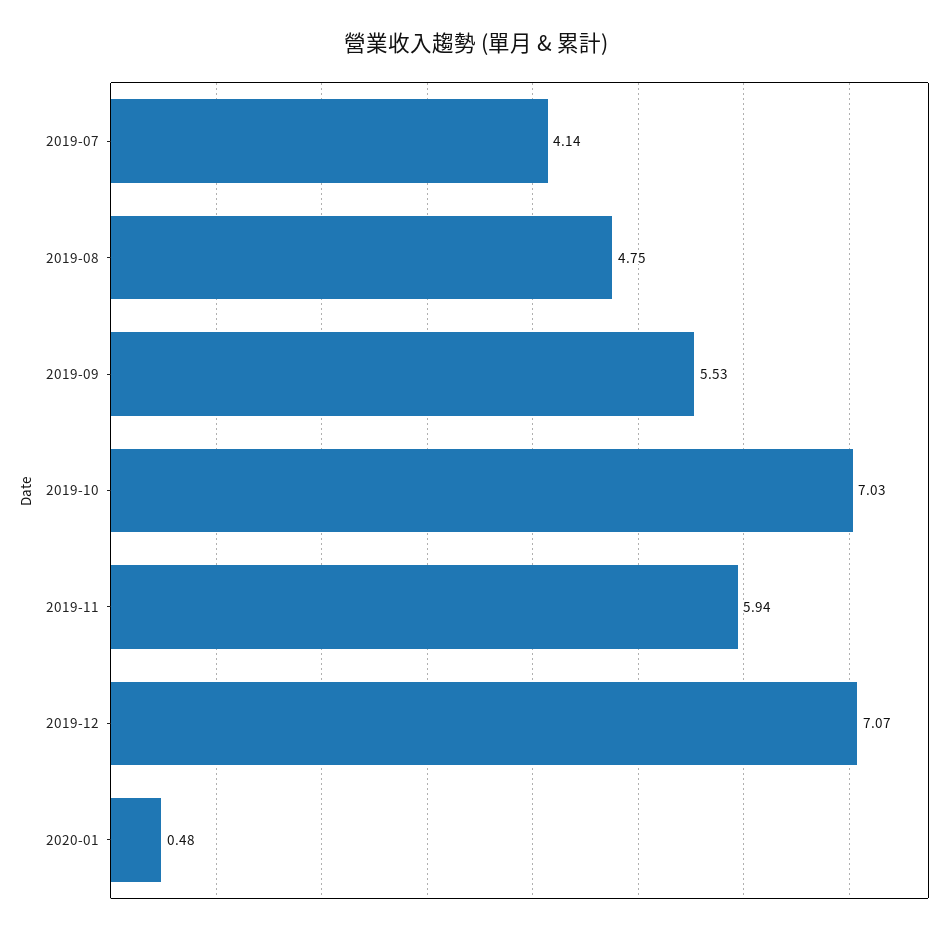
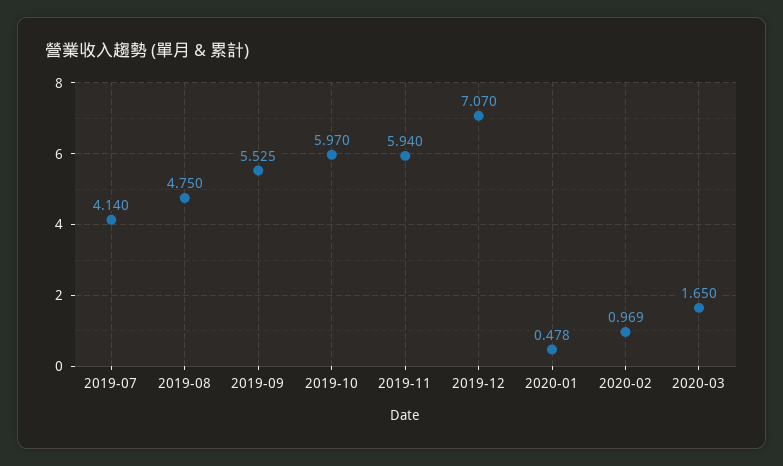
2019-10: 7.03 -> 5.97
2020-02: none -> 0.969
2020-03: none -> 1.65

